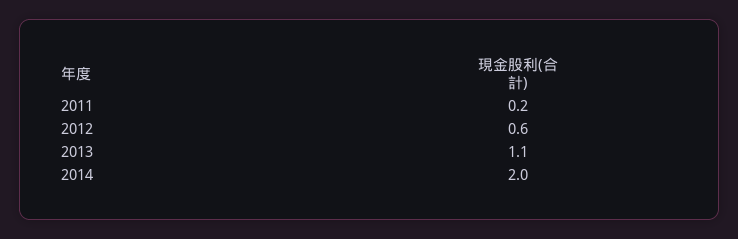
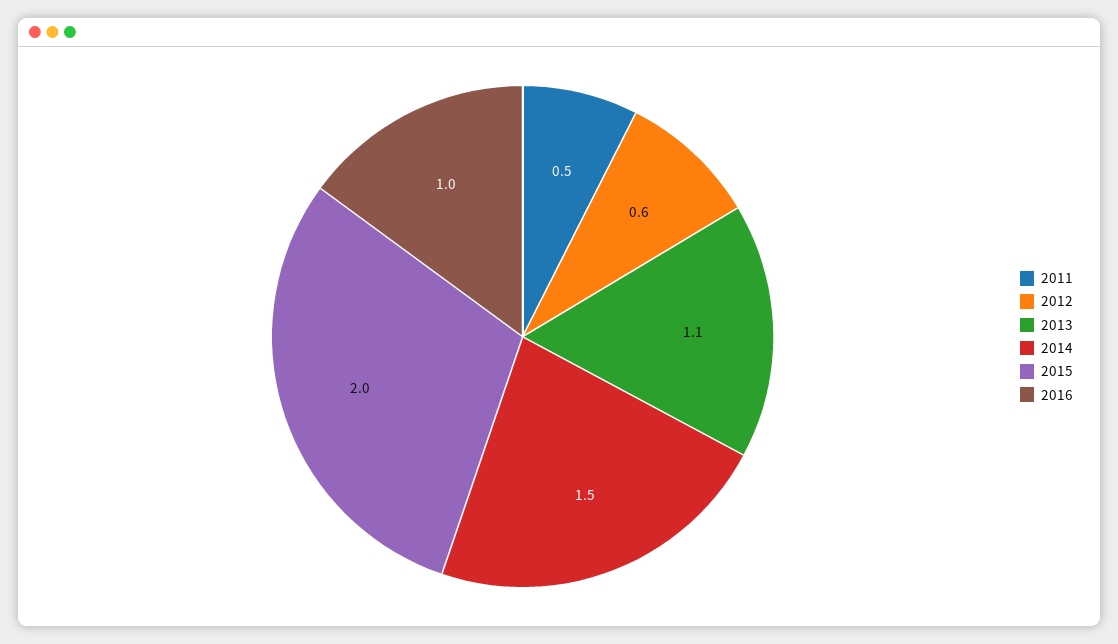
2011: 0.2 -> 0.5
2014: 2 -> 1.5
2015: none -> 2
2016: none -> 1

